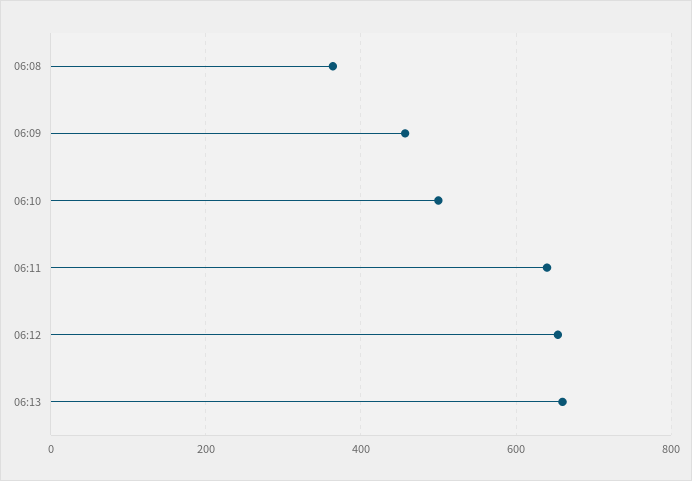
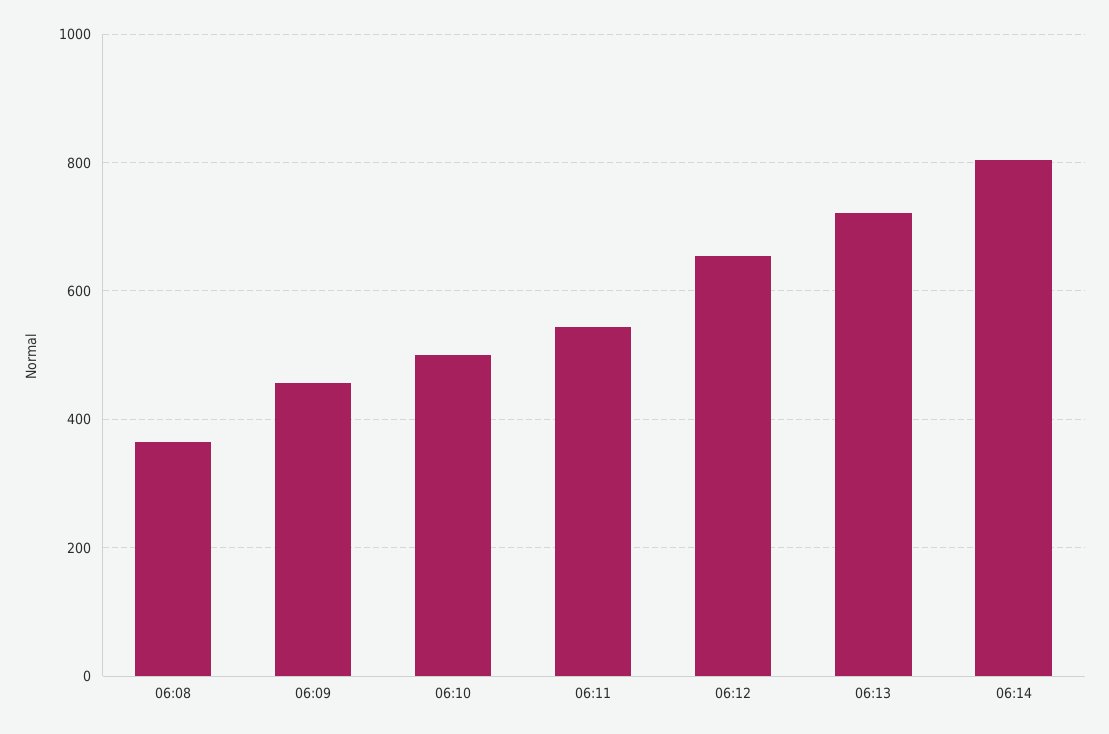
06:11: 640 -> 540
06:13: 660 -> 720
06:14: none -> 800

